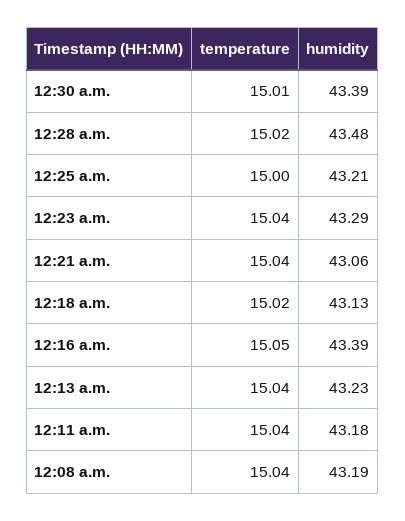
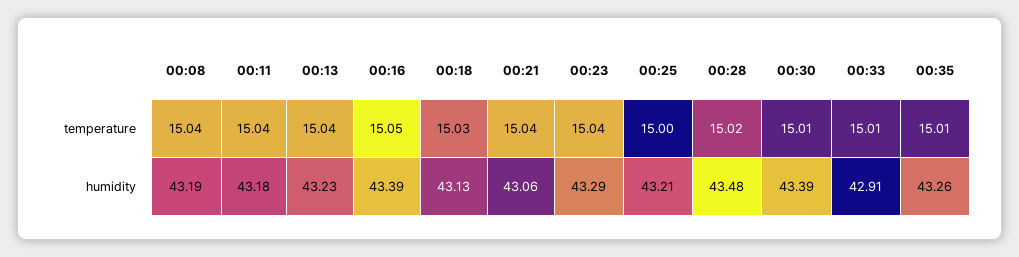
temperature, 12:18 a.m.: 15.02 -> 15.03
temperature, 00:33: none -> 15.01
temperature, 00:35: none -> 15.01
humidity, 00:33: none -> 42.91
humidity, 00:35: none -> 43.26

